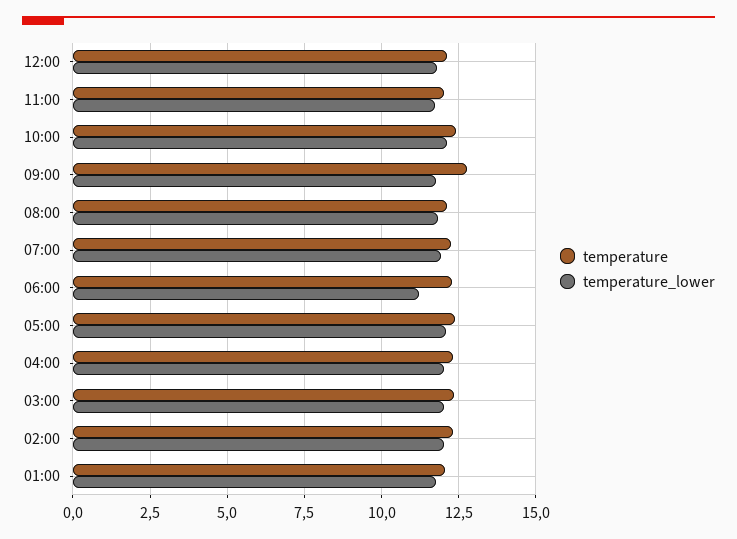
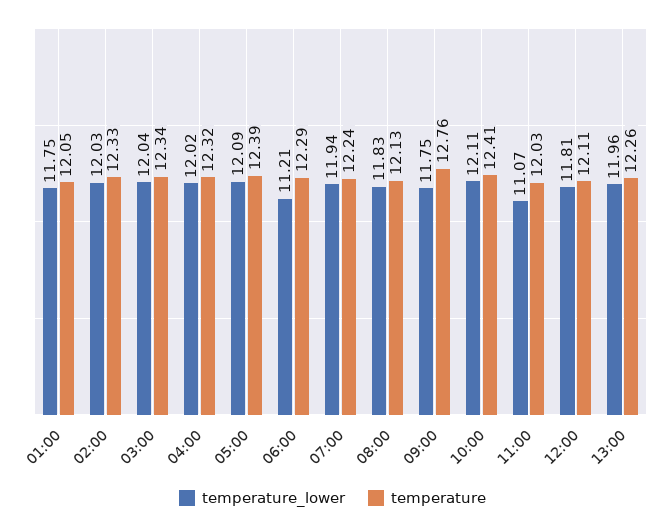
temperature_lower, 11:00: 11.75 -> 11.07
temperature_lower, 13:00: none -> 11.96
temperature, 13:00: none -> 12.26

